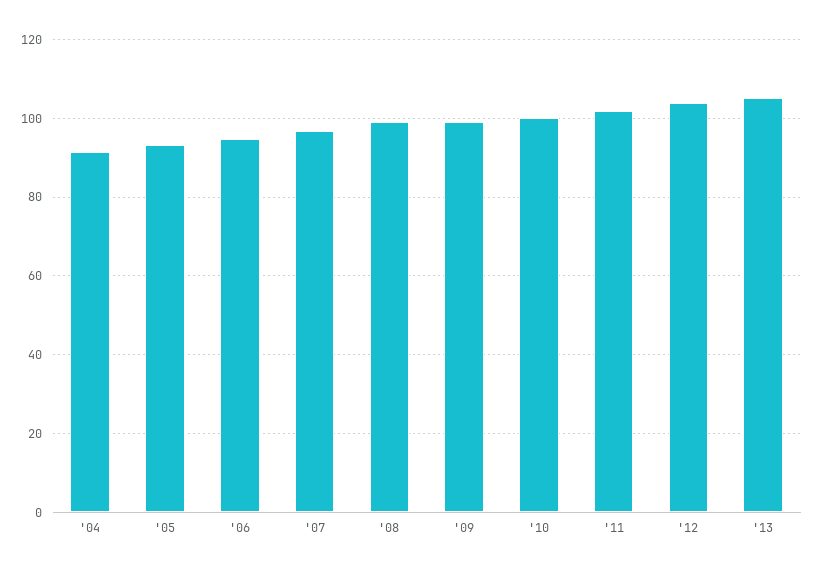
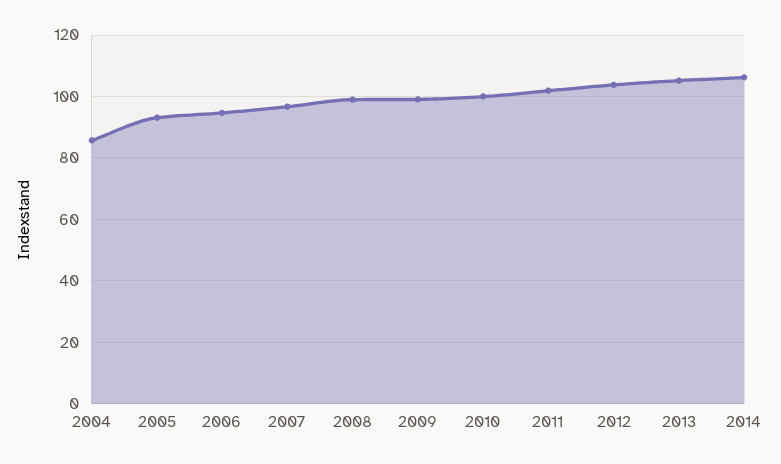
'04: 92 -> 86
2014: none -> 106

